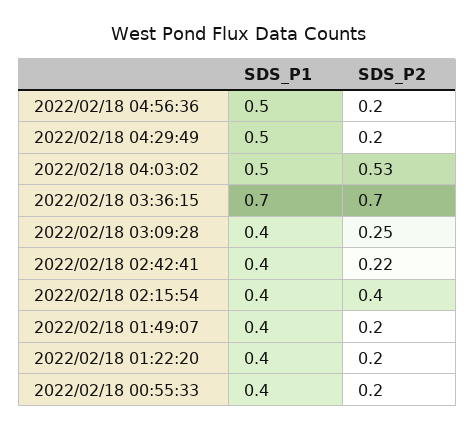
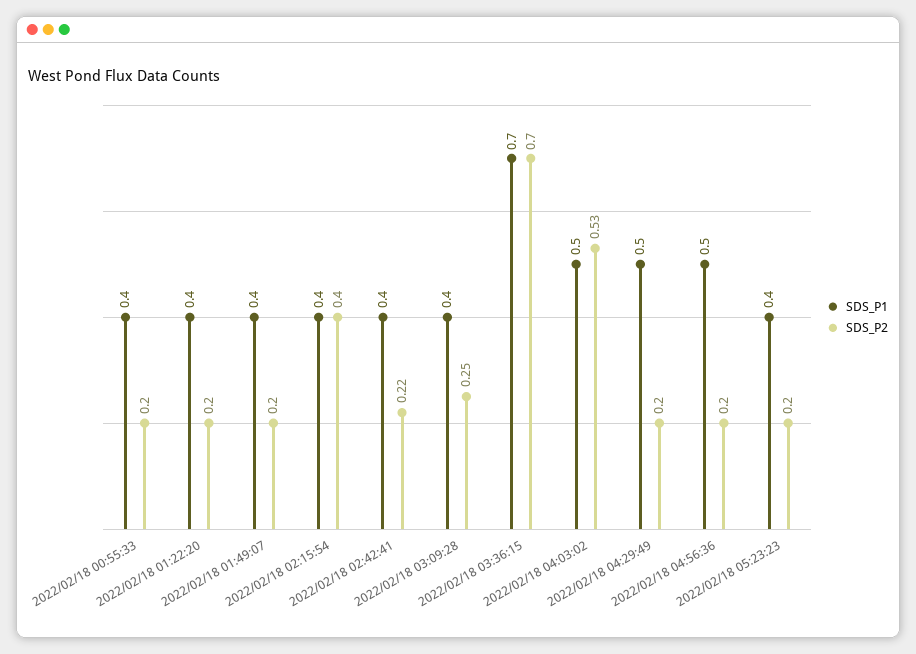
SDS_P1, 2022/02/18 05:23:23: none -> 0.4
SDS_P2, 2022/02/18 05:23:23: none -> 0.2

